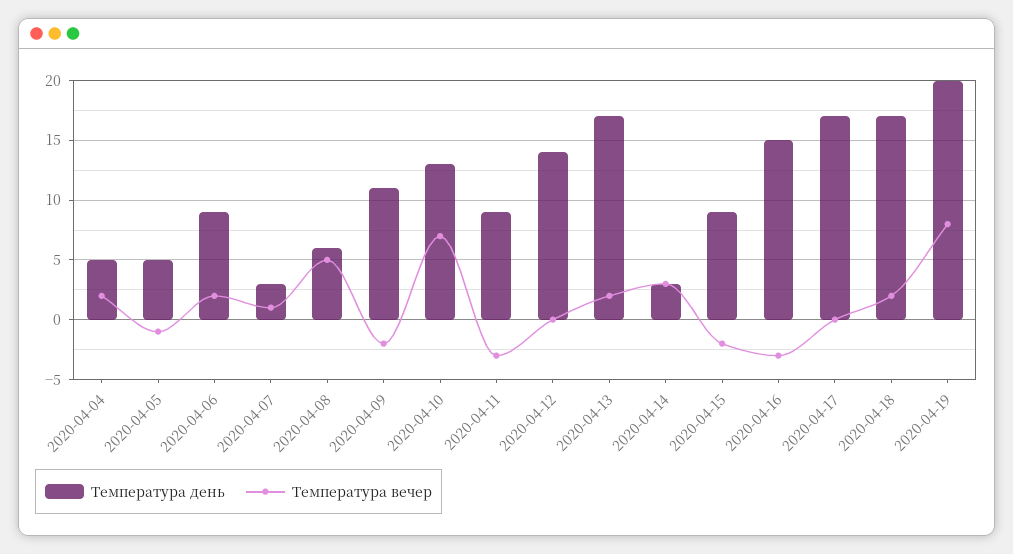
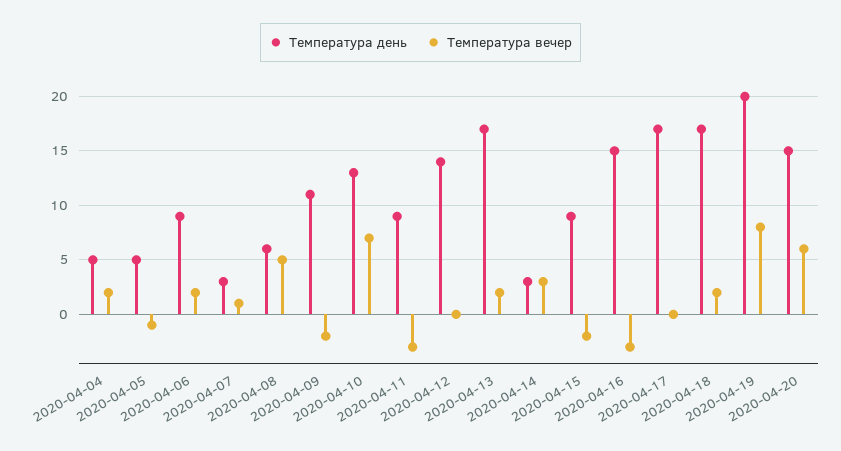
Температура день, 2020-04-20: none -> 15
Температура вечер, 2020-04-20: none -> 6

